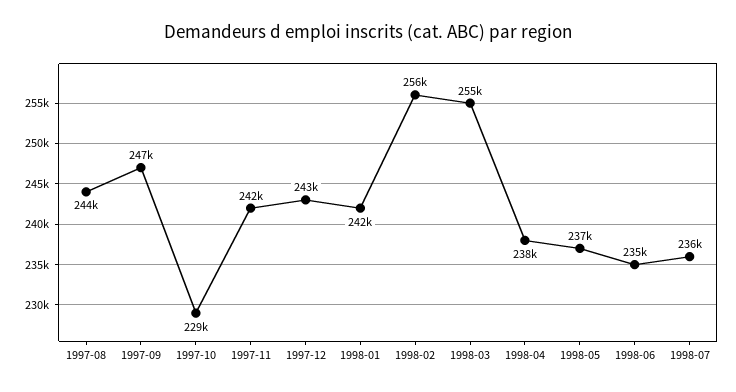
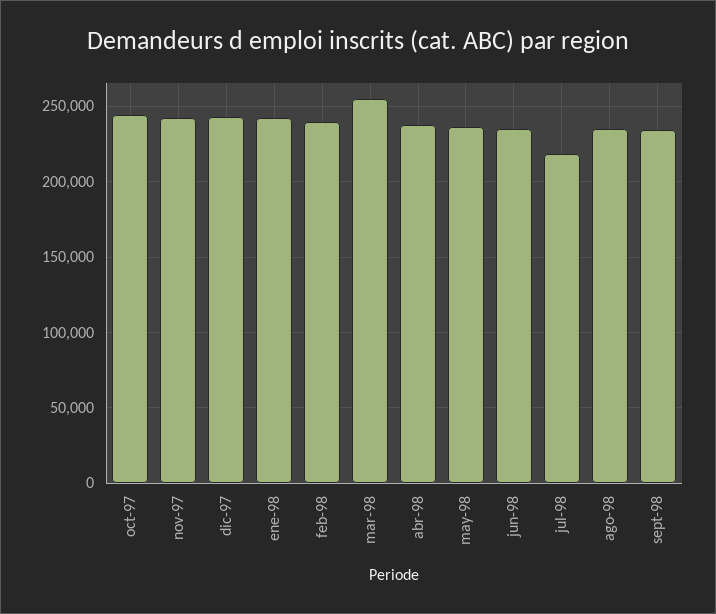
1997-08: 244000 -> none
1997-09: 247000 -> none
1997-10: 229000 -> 245000
1998-02: 256000 -> 240000
1998-07: 236000 -> 220000
ago-98: none -> 235000
sept-98: none -> 235000

